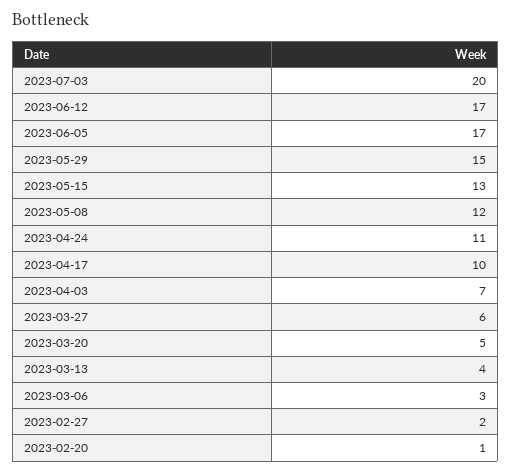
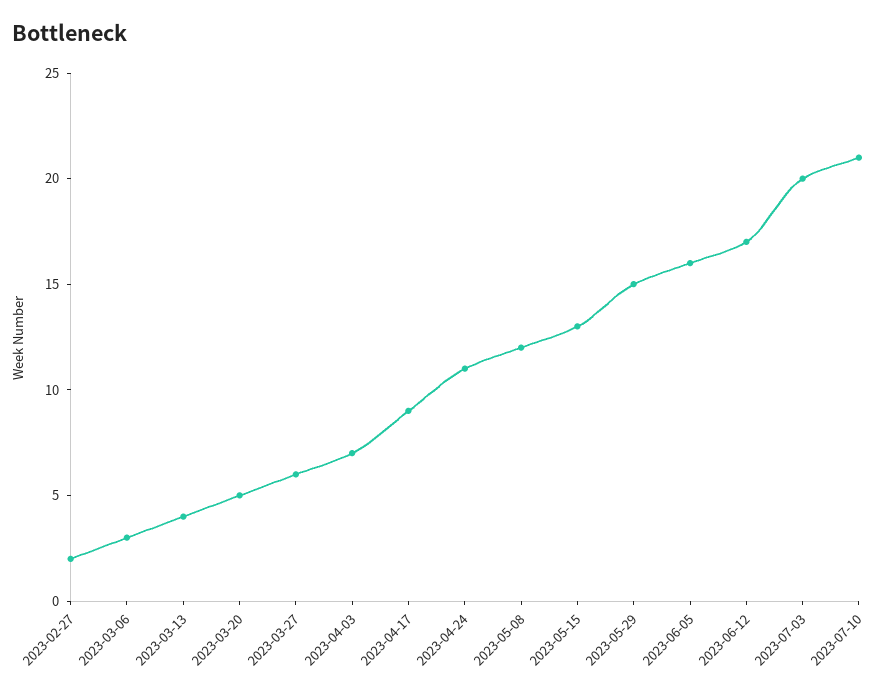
2023-06-05: 17 -> 16
2023-04-17: 10 -> 9
2023-02-20: 1 -> none
2023-07-10: none -> 21

